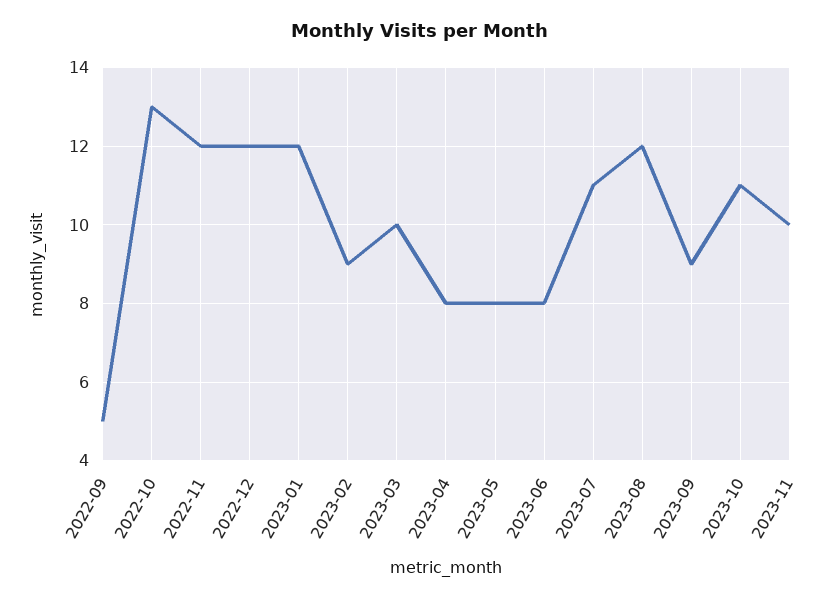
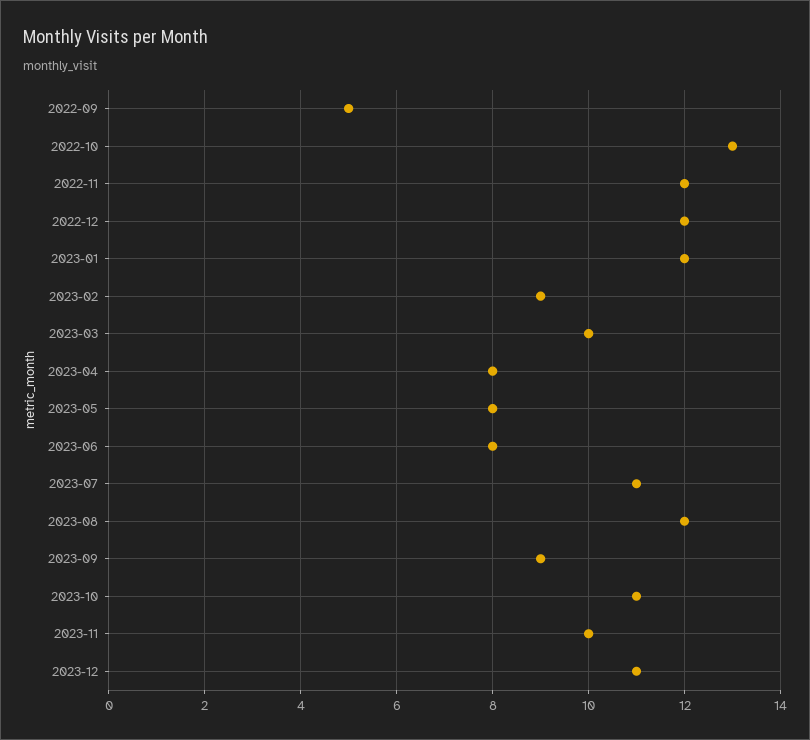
2023-12: none -> 11

